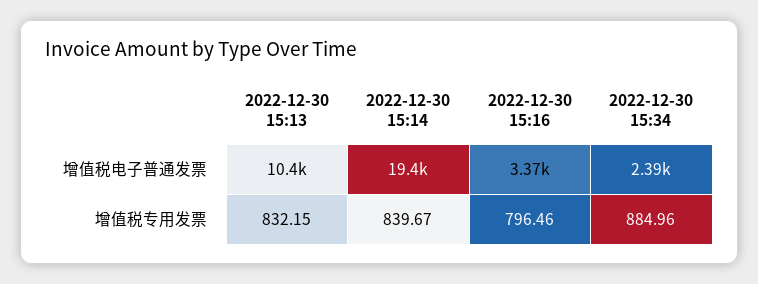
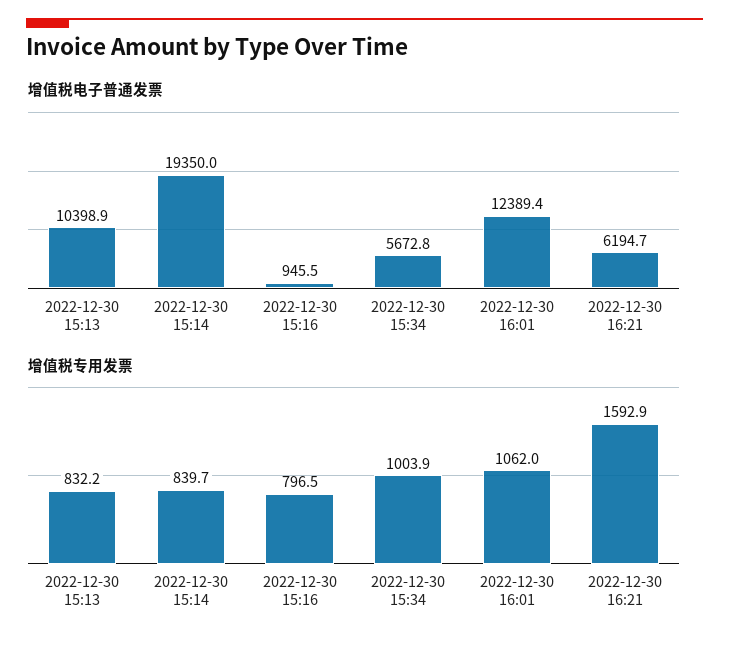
增值税电子普通发票, 2022-12-30 15:16: 3370 -> 945.5
增值税电子普通发票, 2022-12-30 15:34: 2390 -> 5672.8
增值税专用发票, 2022-12-30 15:34: 884.96 -> 1003.9
增值税电子普通发票, 2022-12-30 16:01: none -> 12389.4
增值税电子普通发票, 2022-12-30 16:21: none -> 6194.7
增值税专用发票, 2022-12-30 16:01: none -> 1062
增值税专用发票, 2022-12-30 16:21: none -> 1592.9

